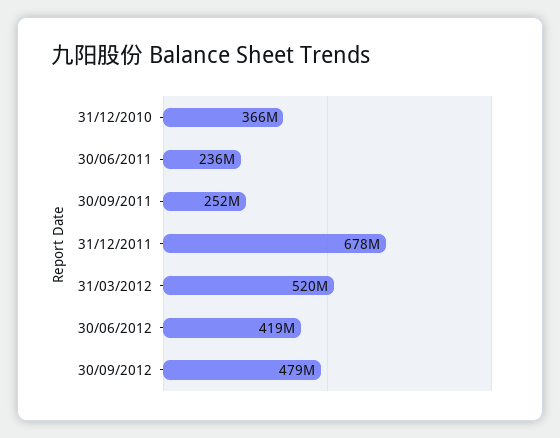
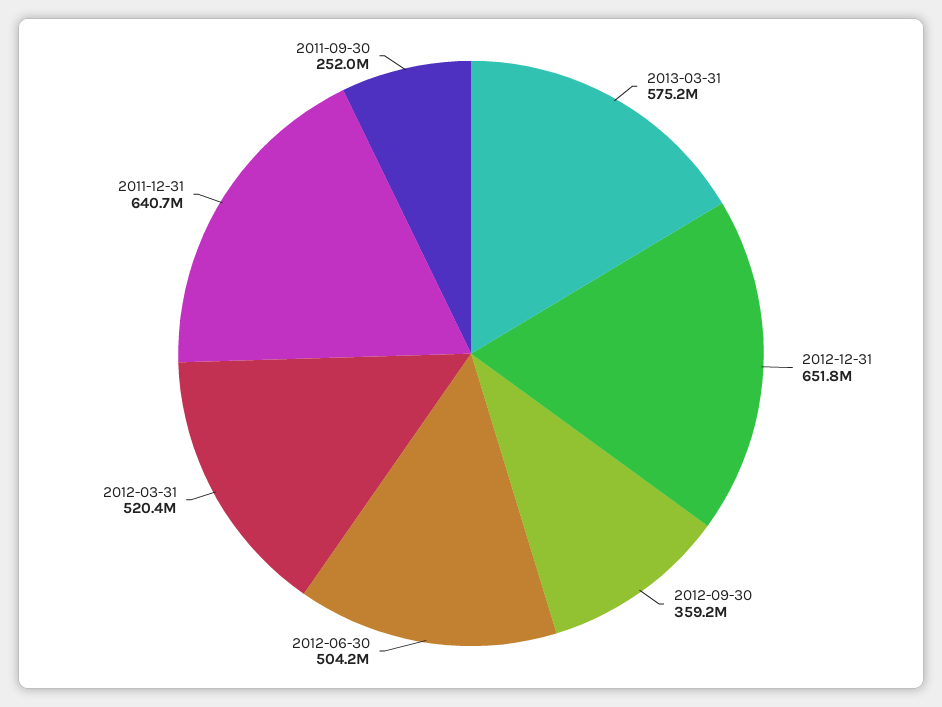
31/12/2010: 366000000 -> none
30/06/2011: 236000000 -> none
31/12/2011: 678000000 -> 640700000
30/06/2012: 419000000 -> 504200000
30/09/2012: 479000000 -> 359200000
2013-03-31: none -> 575200000
2012-12-31: none -> 651800000

